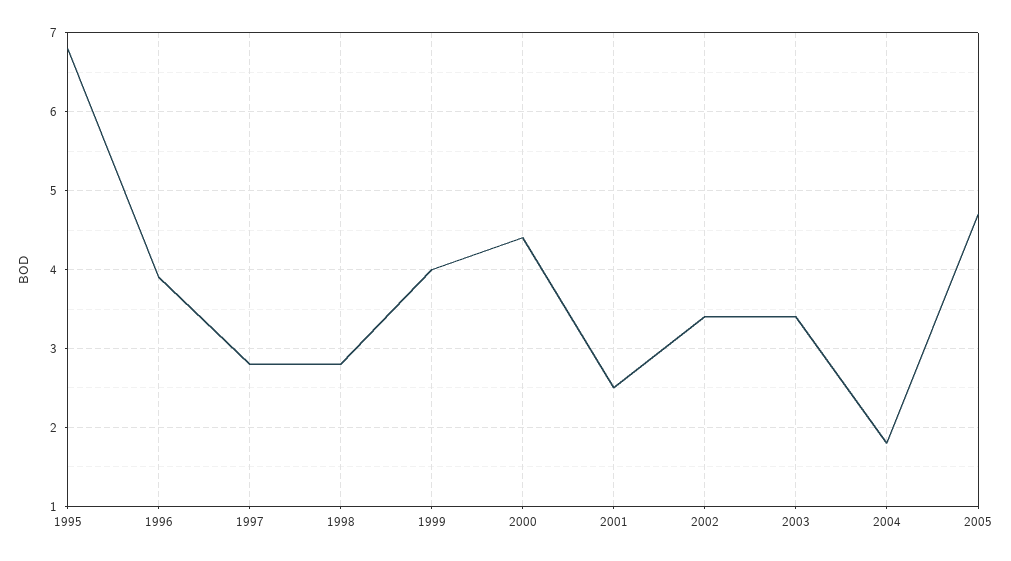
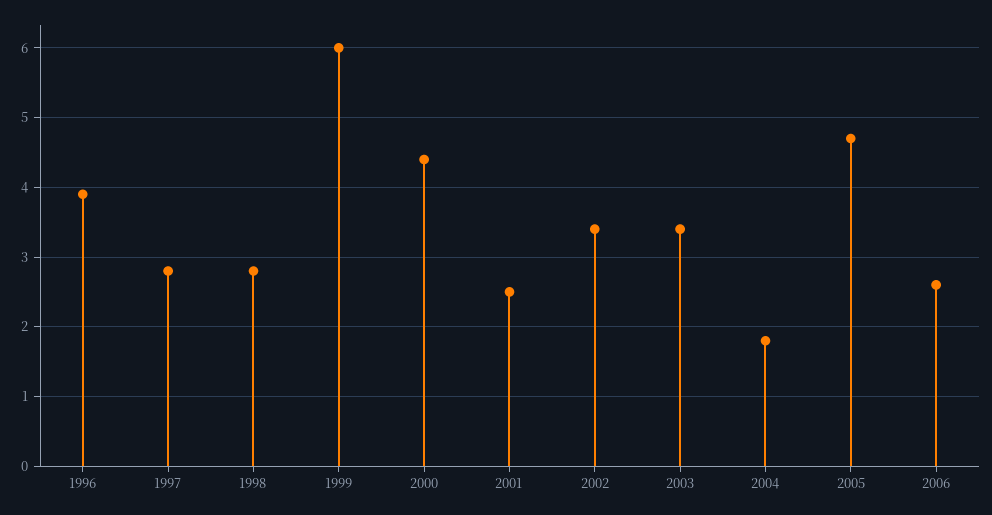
1995: 6.8 -> none
1999: 4 -> 6
2006: none -> 2.6

